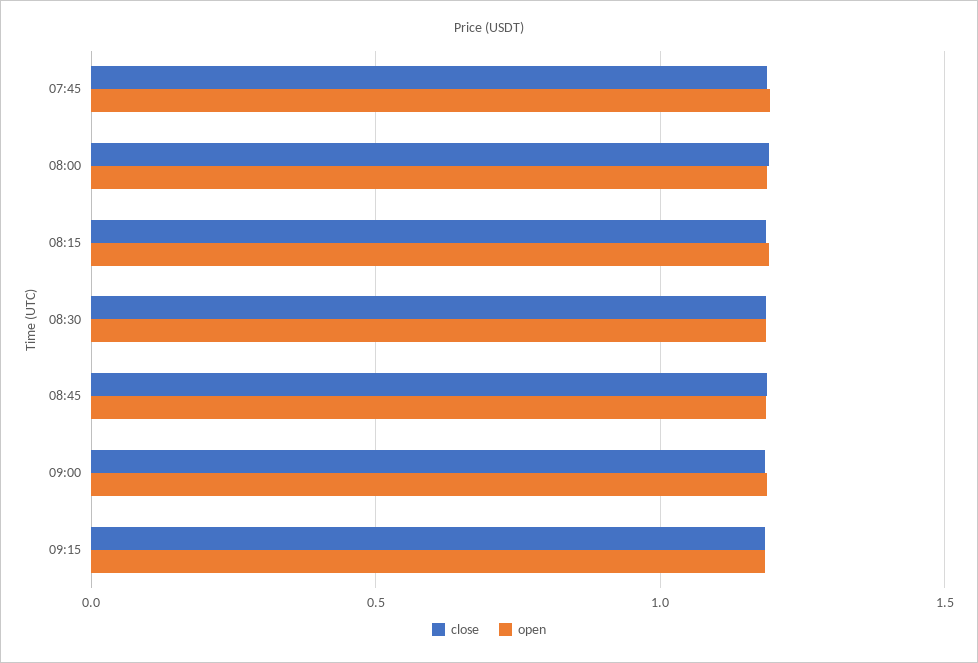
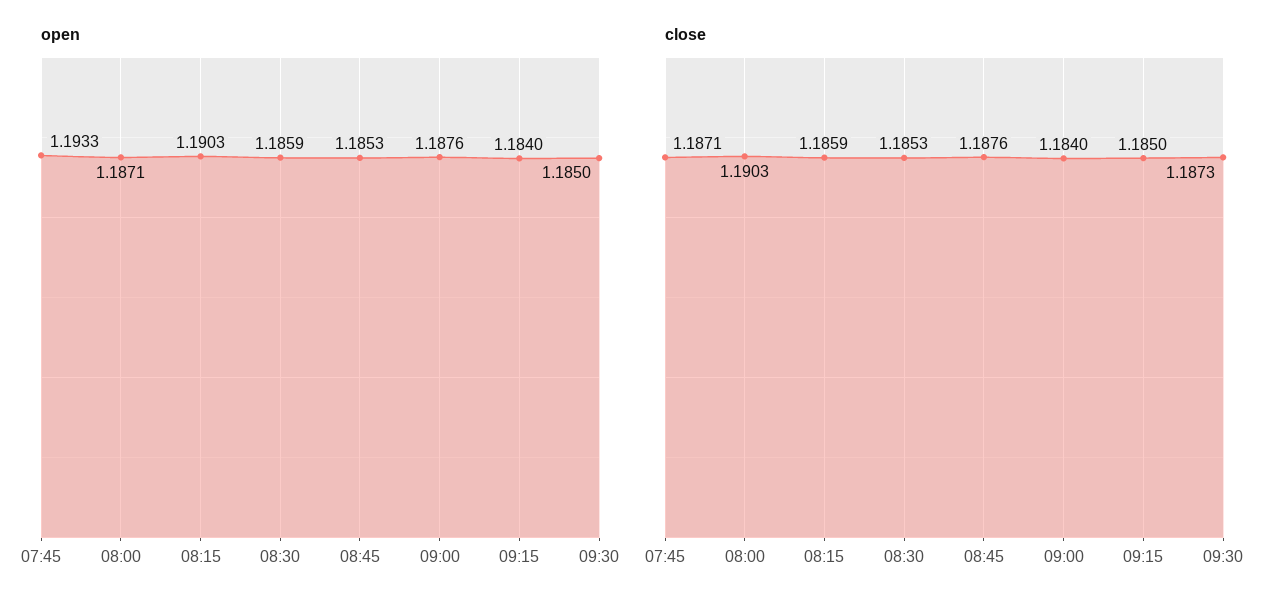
open, 09:30: none -> 1.185
close, 09:30: none -> 1.1873

